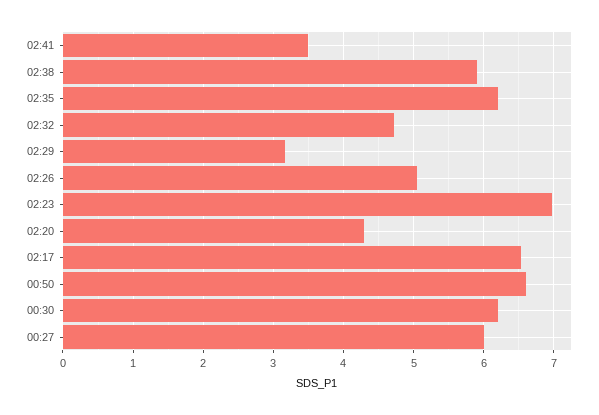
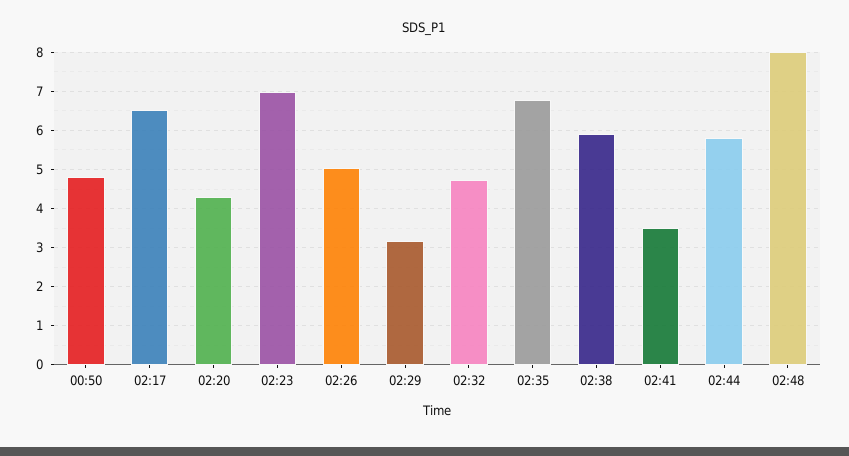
02:35: 6.2 -> 6.8
00:50: 6.6 -> 4.8
00:30: 6.2 -> none
00:27: 6 -> none
02:44: none -> 5.8
02:48: none -> 8

